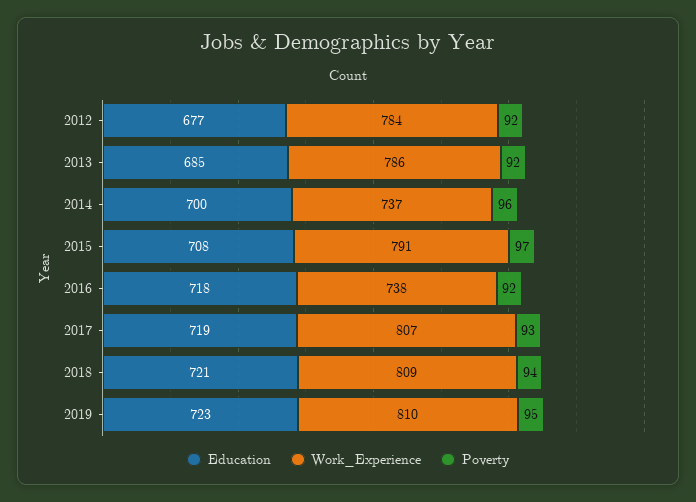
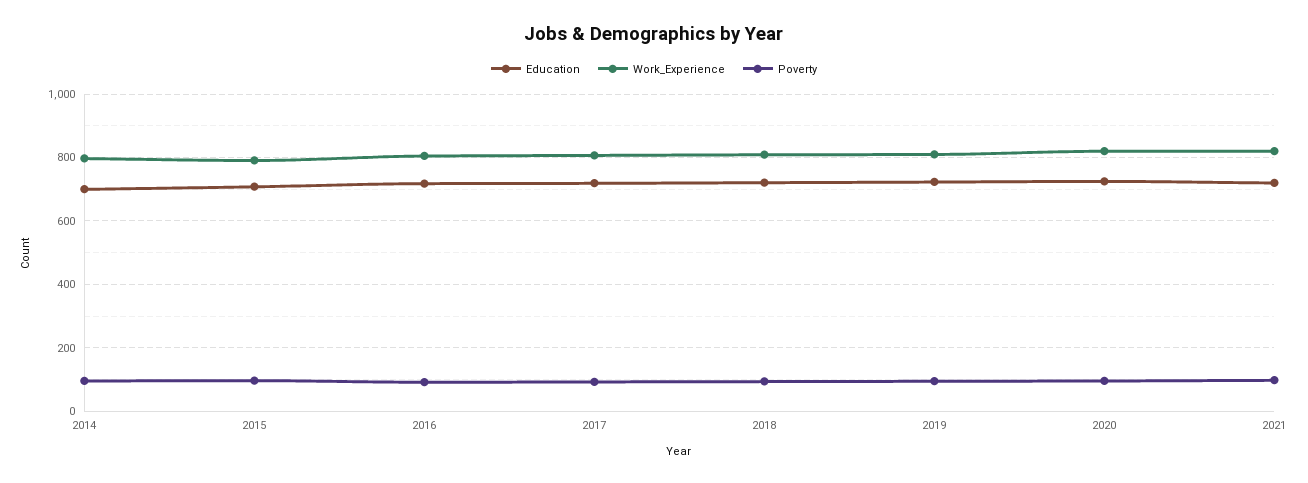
Education, 2012: 677 -> none
Work_Experience, 2012: 784 -> none
Poverty, 2012: 92 -> none
Education, 2013: 685 -> none
Work_Experience, 2013: 786 -> none
Poverty, 2013: 92 -> none
Work_Experience, 2014: 737 -> 800
Work_Experience, 2016: 738 -> 800
Education, 2020: none -> 720
Work_Experience, 2020: none -> 820
Poverty, 2020: none -> 100
Education, 2021: none -> 720
Work_Experience, 2021: none -> 820
Poverty, 2021: none -> 100

